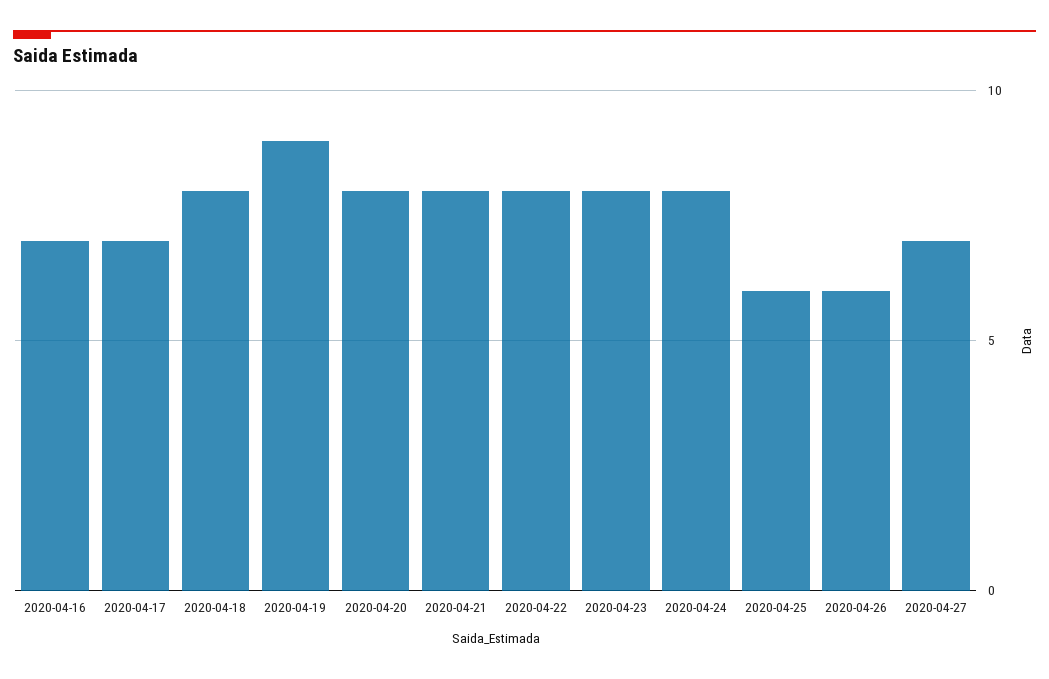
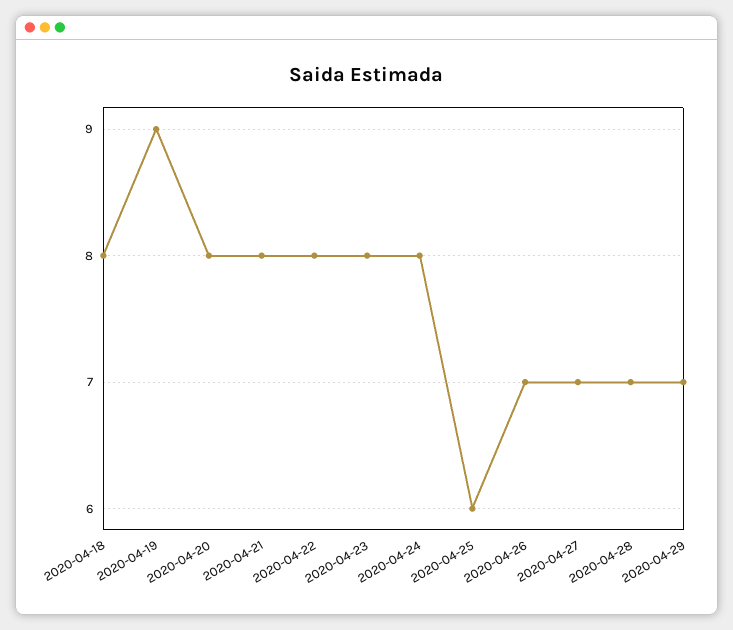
2020-04-16: 7 -> none
2020-04-17: 7 -> none
2020-04-26: 6 -> 7
2020-04-28: none -> 7
2020-04-29: none -> 7

